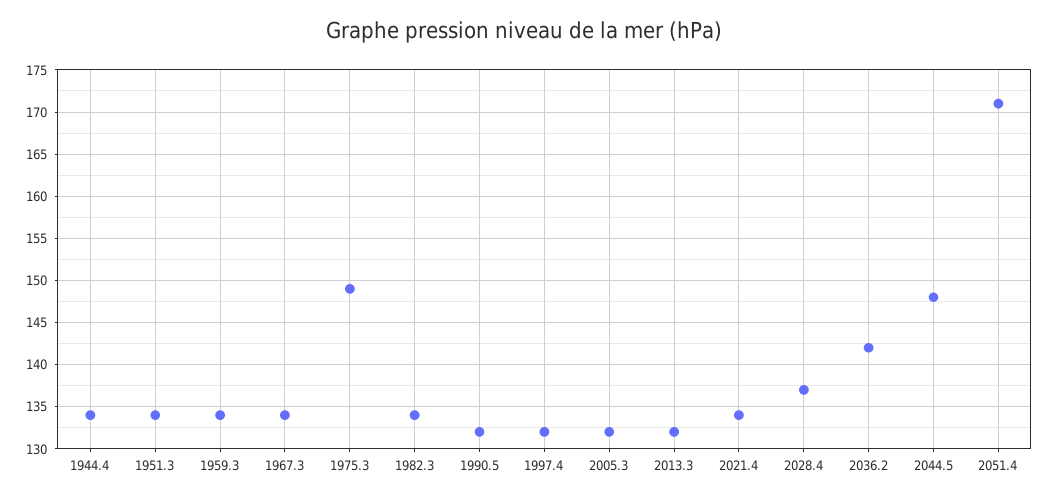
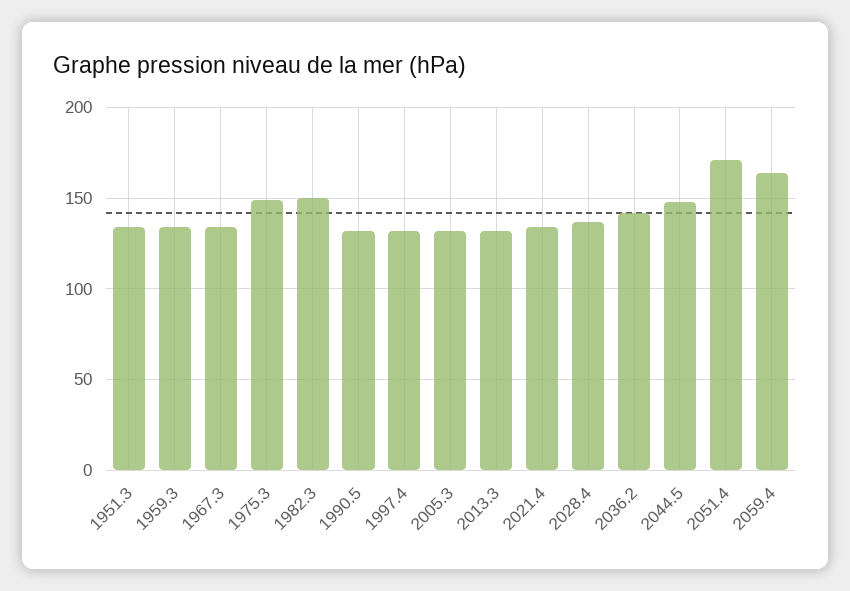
1944.4: 134 -> none
1982.3: 134 -> 150
2059.4: none -> 165

